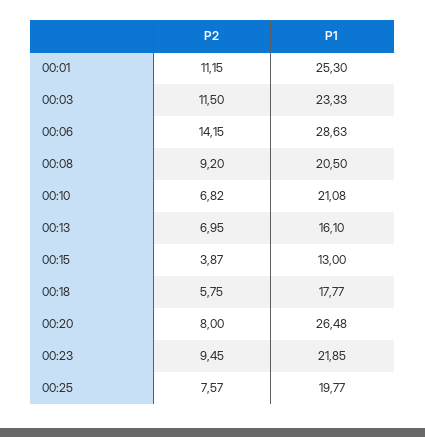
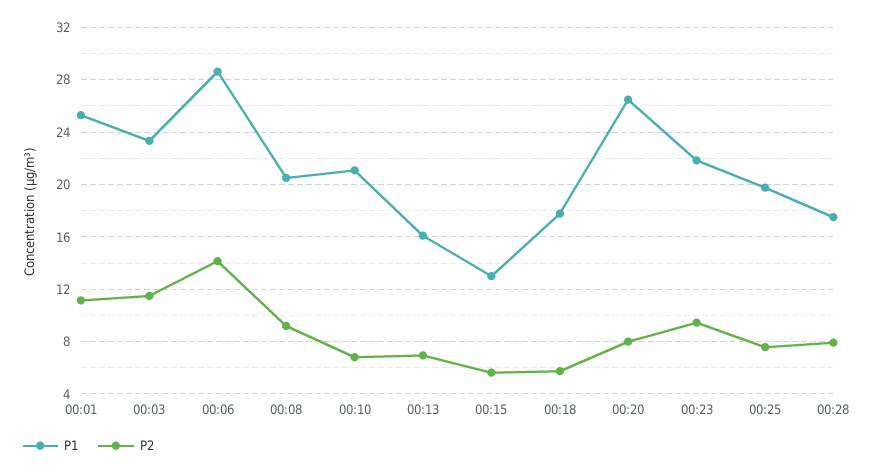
P2, 00:15: 3.87 -> 5.5
P1, 00:28: none -> 17.5
P2, 00:28: none -> 8

